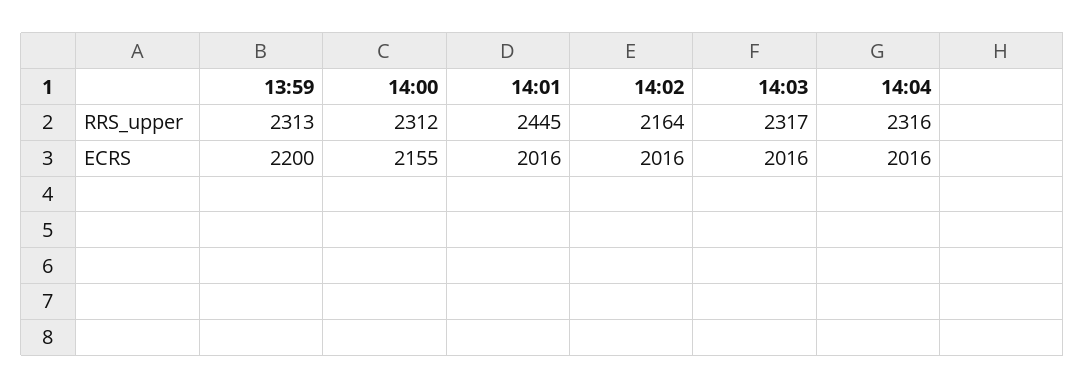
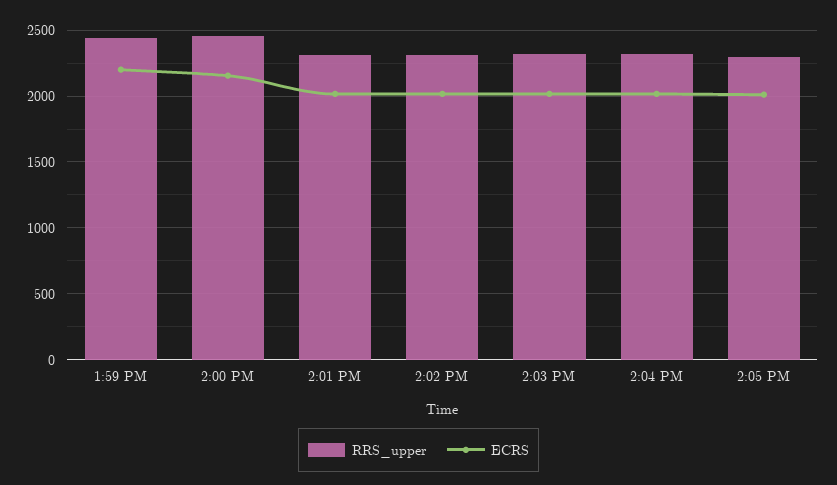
RRS_upper, 13:59: 2313 -> 2450
RRS_upper, 14:00: 2312 -> 2450
RRS_upper, 14:01: 2445 -> 2300
RRS_upper, 14:02: 2164 -> 2300
RRS_upper, 2:05 PM: none -> 2300
ECRS, 2:05 PM: none -> 2000

